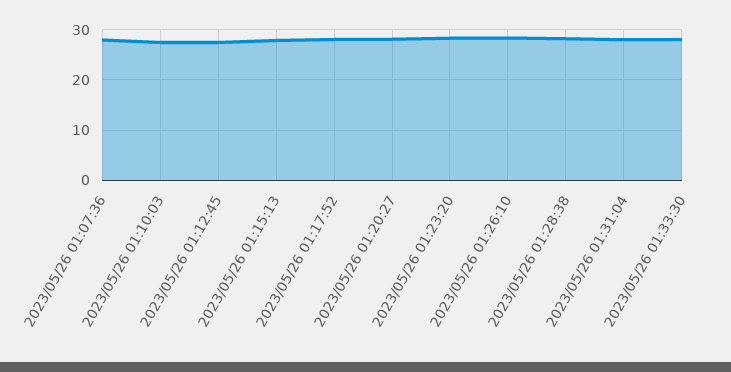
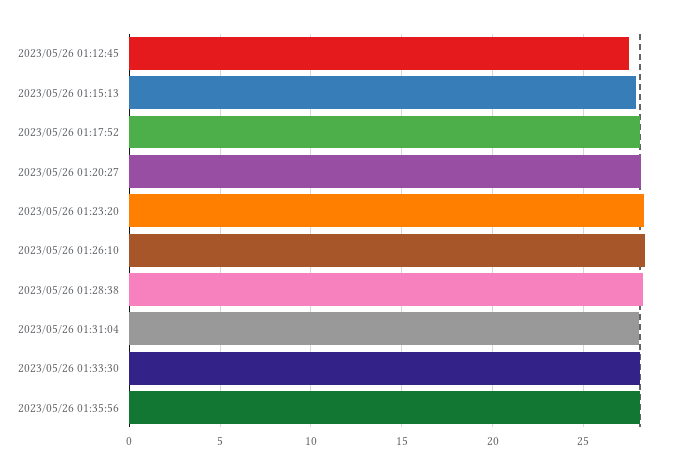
2023/05/26 01:07:36: 28 -> none
2023/05/26 01:10:03: 28 -> none
2023/05/26 01:35:56: none -> 28

